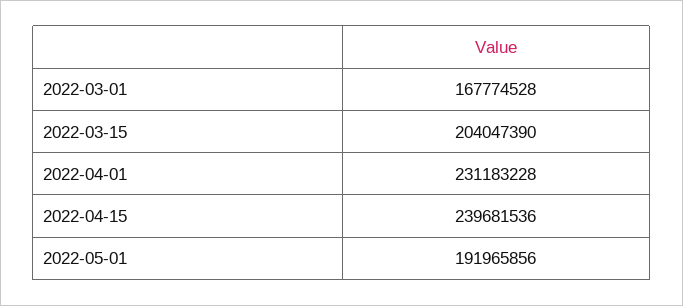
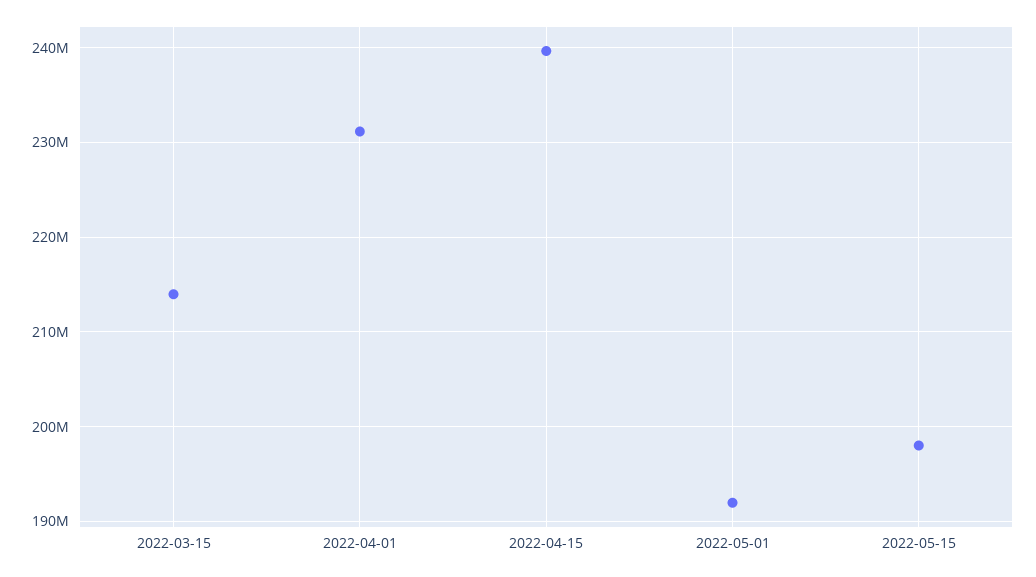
2022-03-01: 167774528 -> none
2022-03-15: 204047390 -> 214000000
2022-05-15: none -> 198000000

